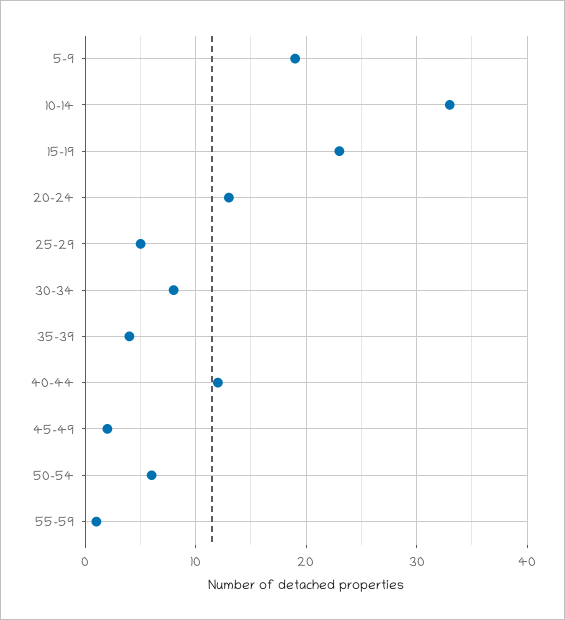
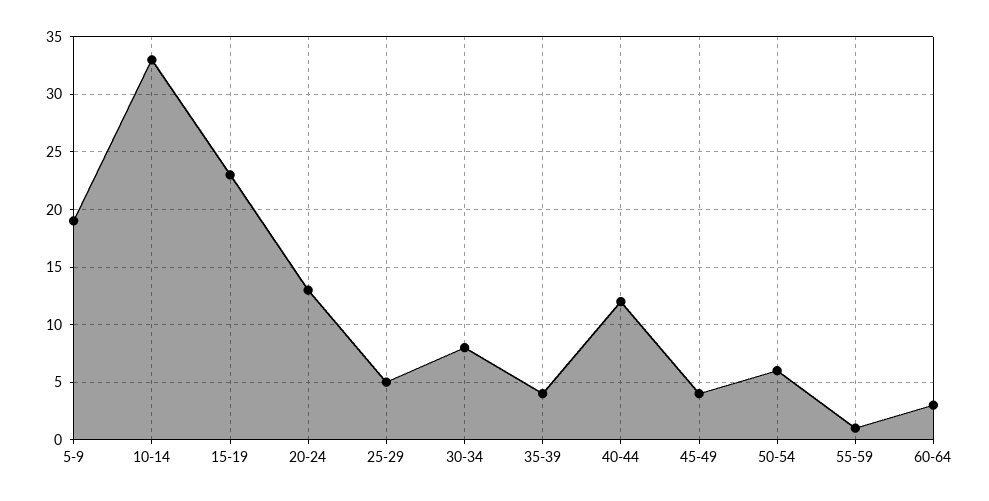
45-49: 2 -> 4
60-64: none -> 3

